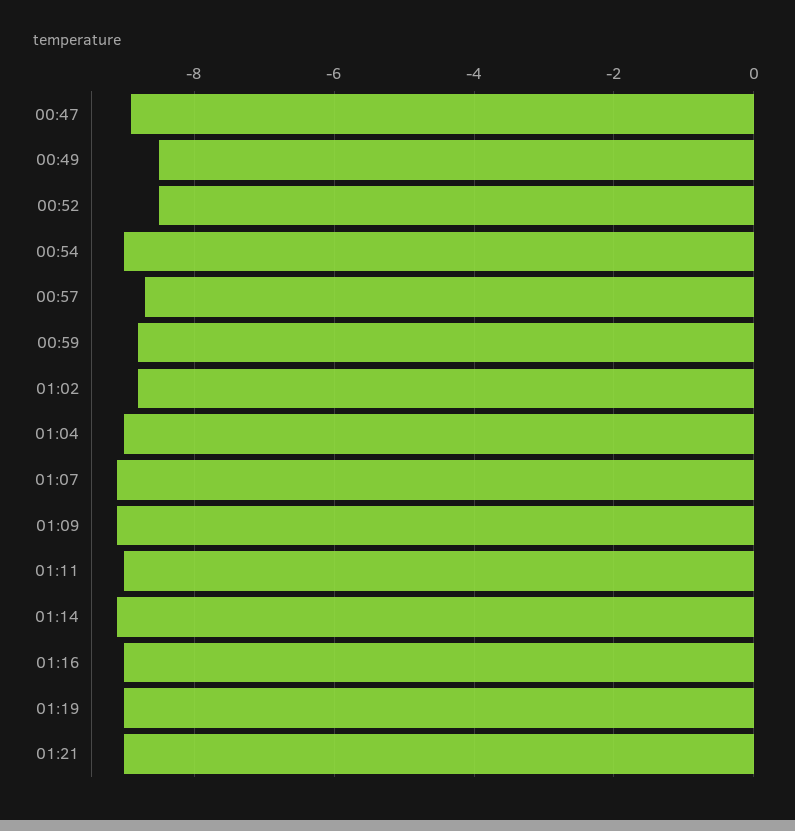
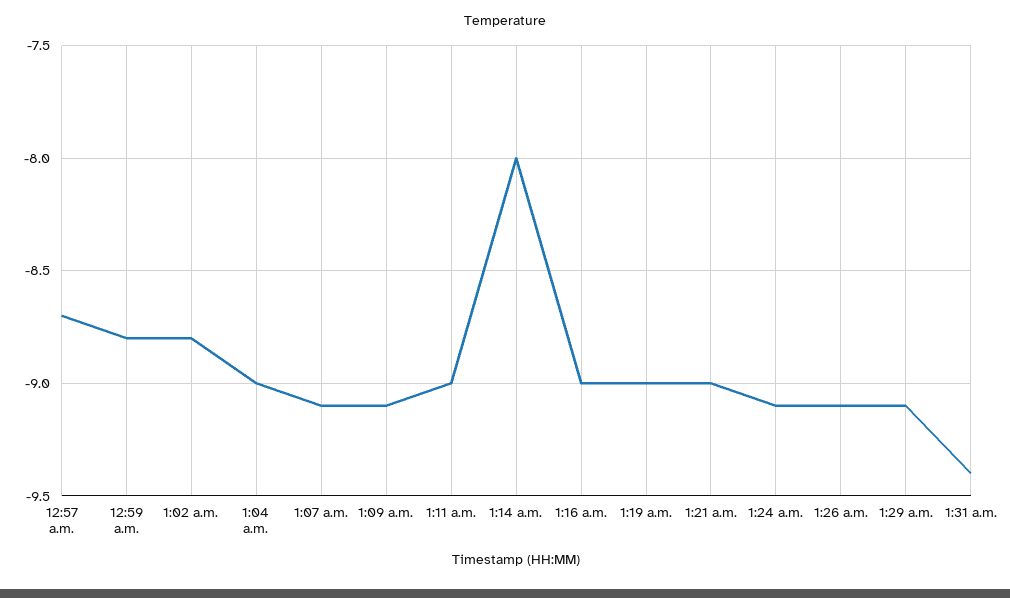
00:47: -9 -> none
00:49: -8.5 -> none
00:52: -8.5 -> none
00:54: -9 -> none
01:14: -9 -> -8
1:24 a.m.: none -> -9.1
1:26 a.m.: none -> -9.1
1:29 a.m.: none -> -9.1
1:31 a.m.: none -> -9.4

